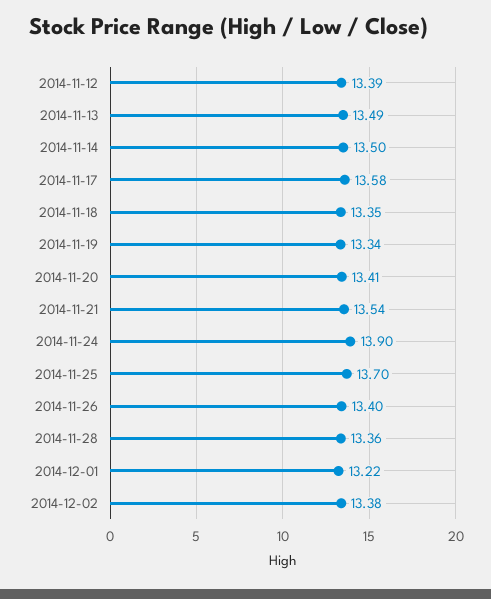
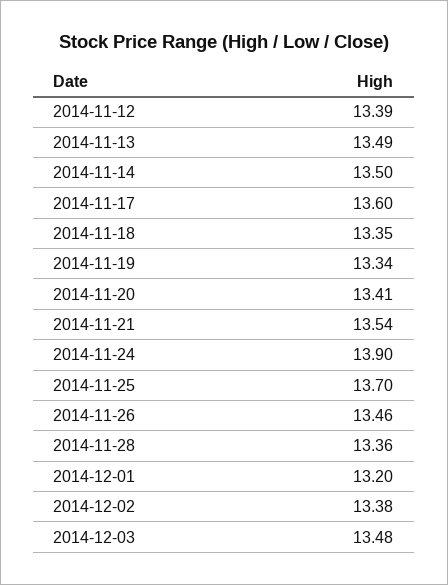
2014-11-17: 13.58 -> 13.6
2014-11-26: 13.4 -> 13.46
2014-12-01: 13.22 -> 13.2
2014-12-03: none -> 13.48

